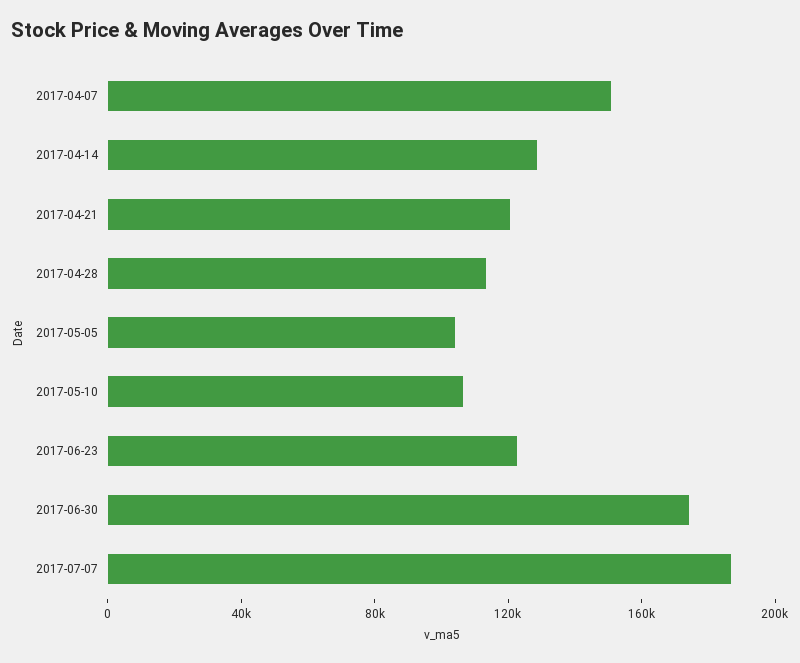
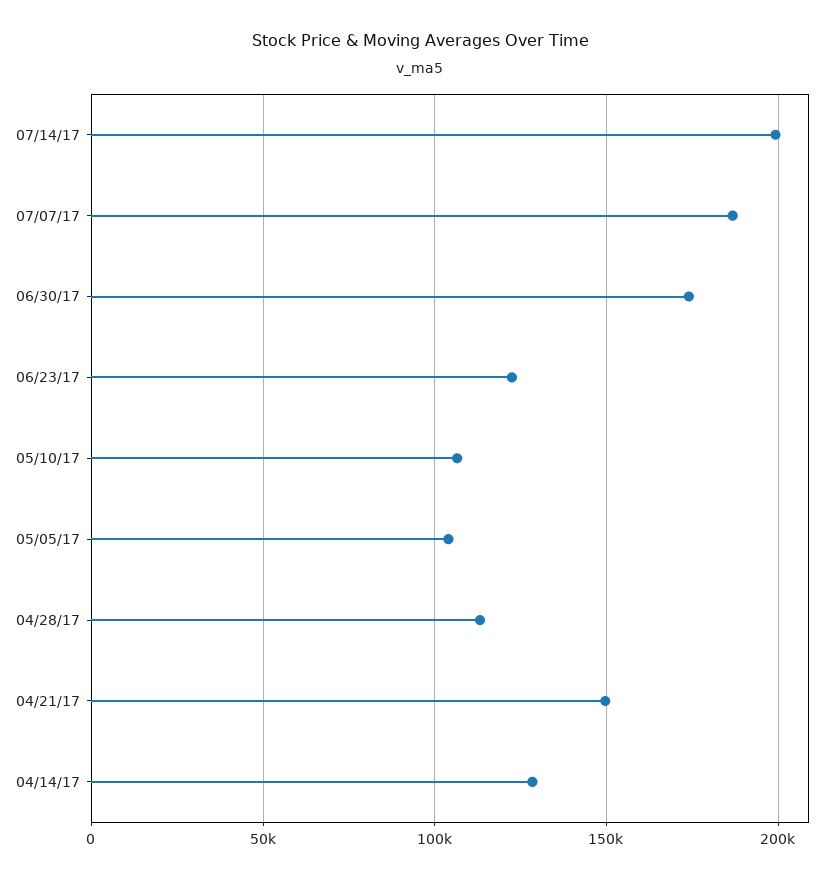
2017-04-07: 150000 -> none
2017-04-21: 120000 -> 150000
07/14/17: none -> 200000

